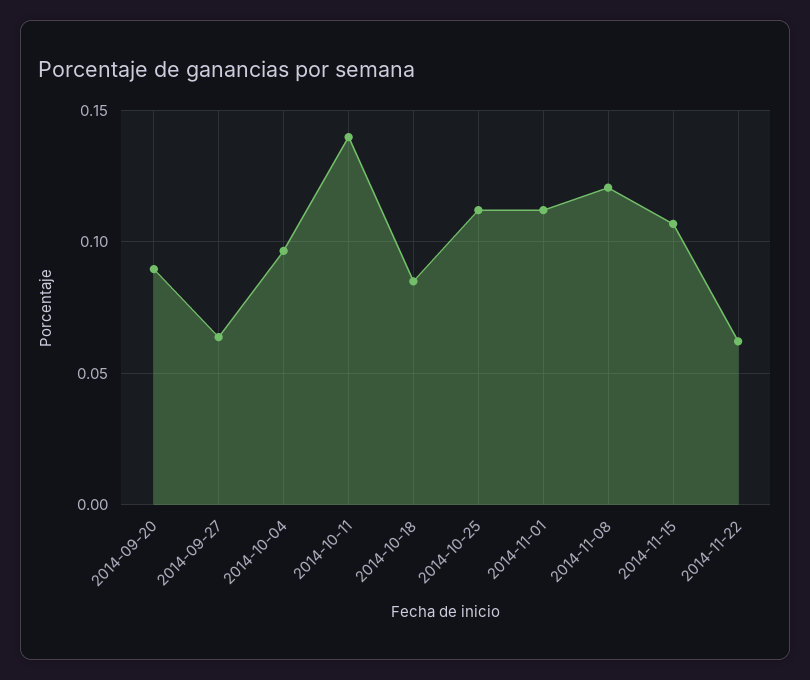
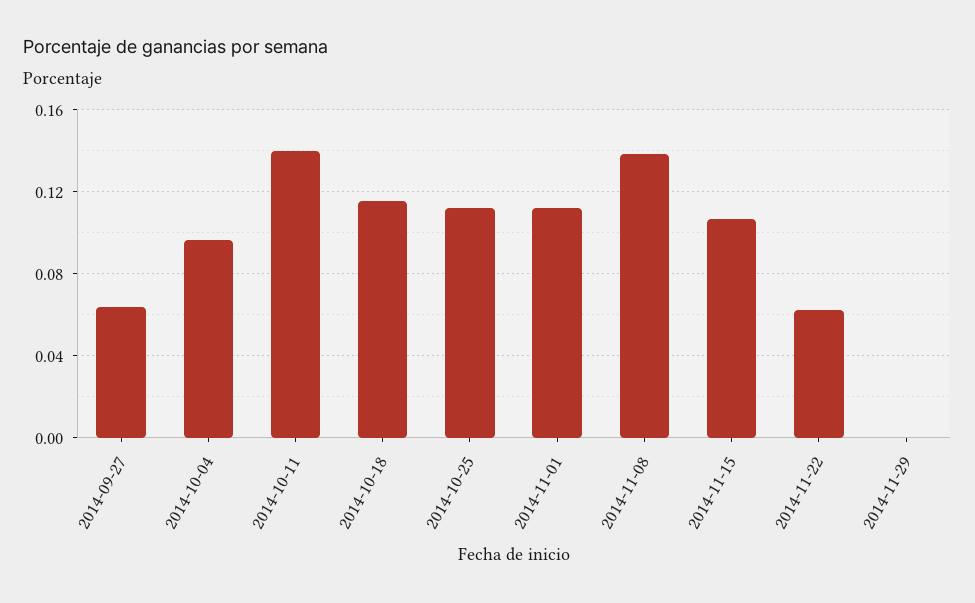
2014-09-20: 0.09 -> none
2014-10-18: 0.085 -> 0.115
2014-11-08: 0.12 -> 0.14
2014-11-29: none -> 0

